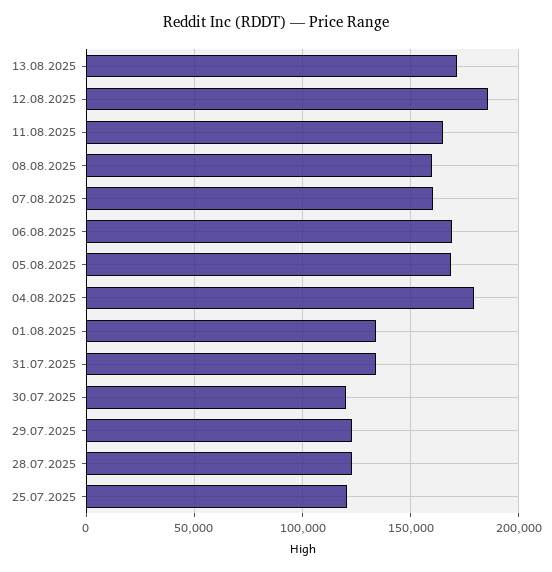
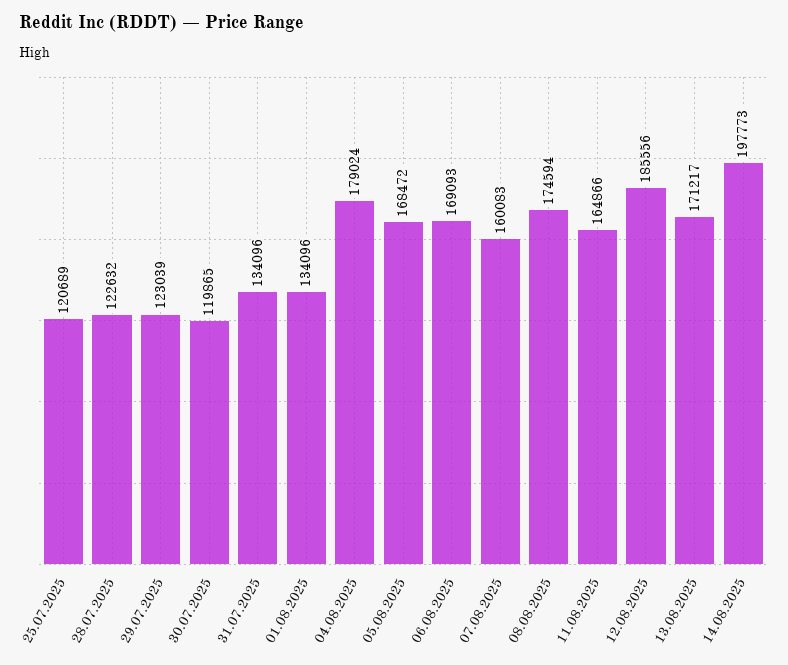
08.08.2025: 160000 -> 174594
14.08.2025: none -> 197773

